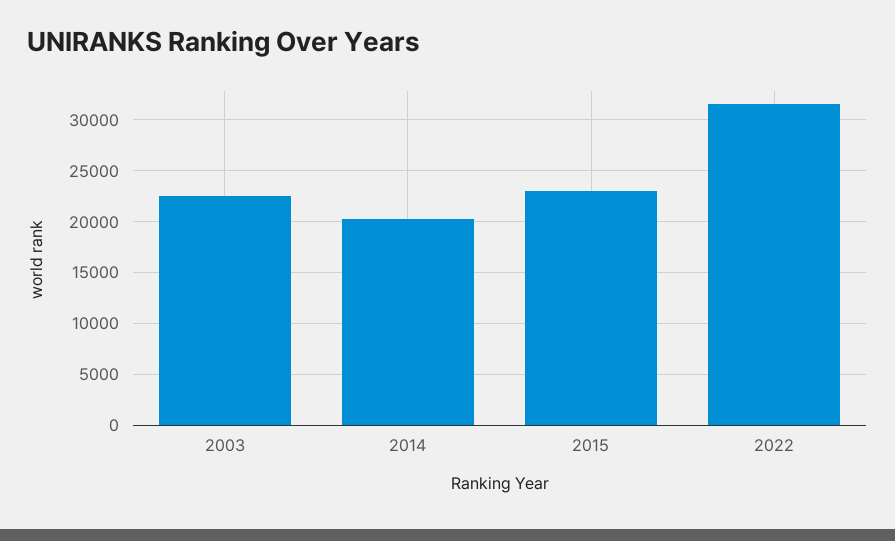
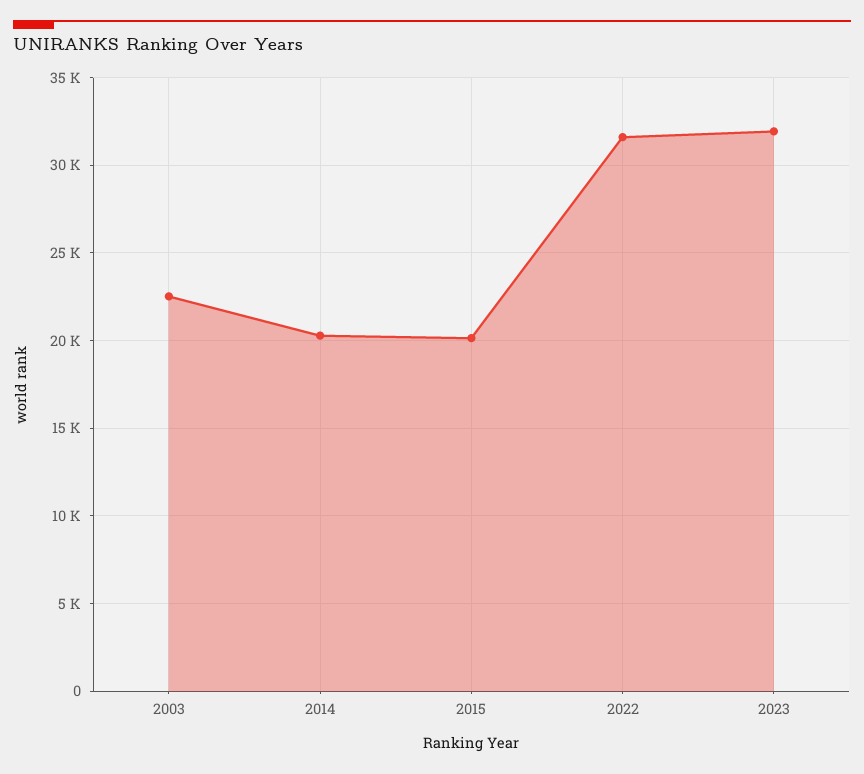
2015: 23000 -> 20000
2023: none -> 32000

